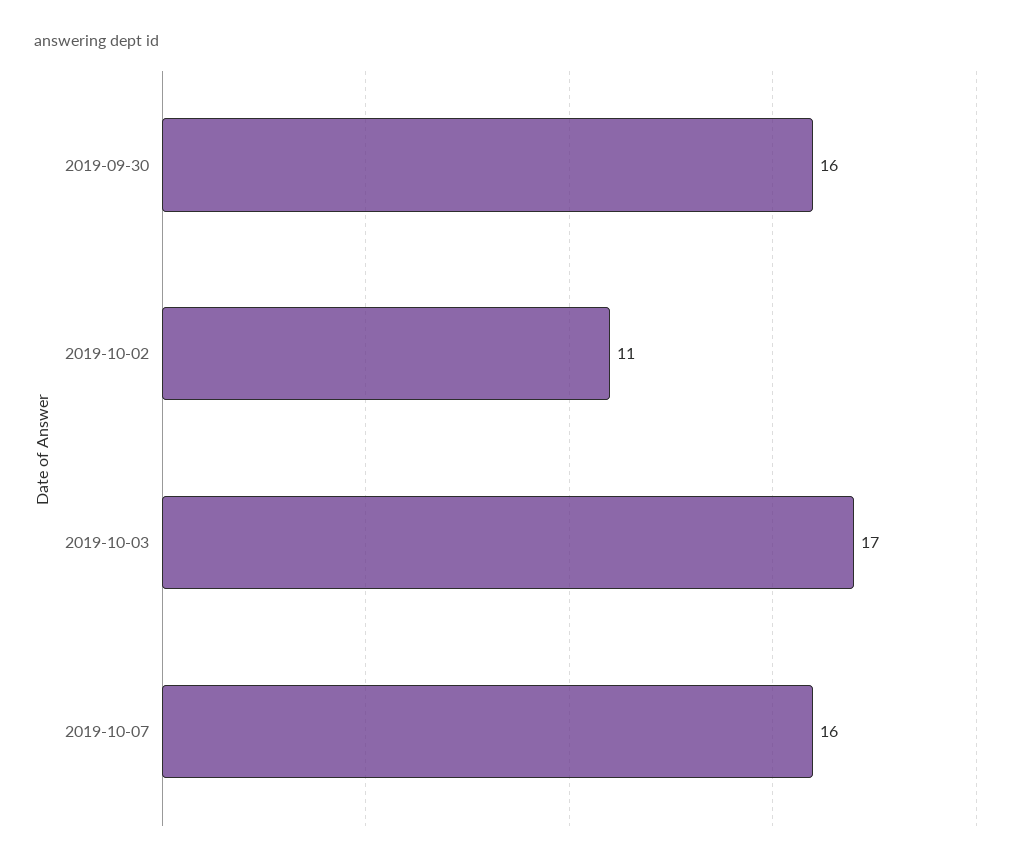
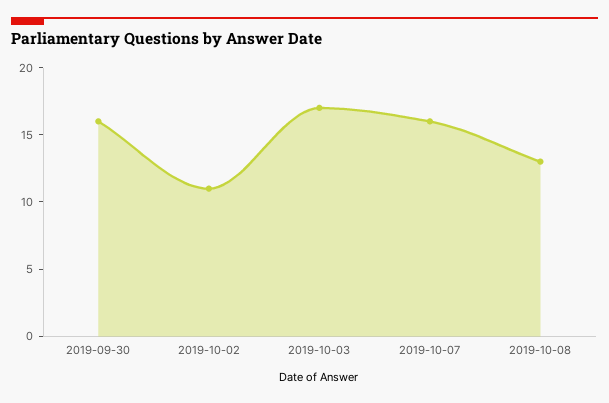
2019-10-08: none -> 13

